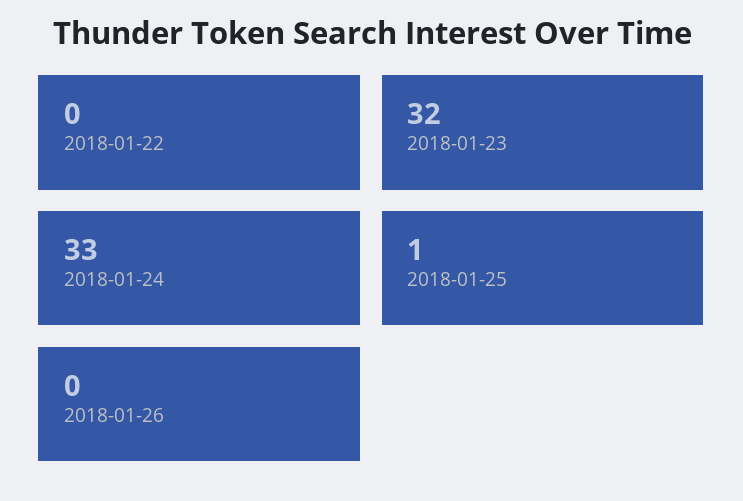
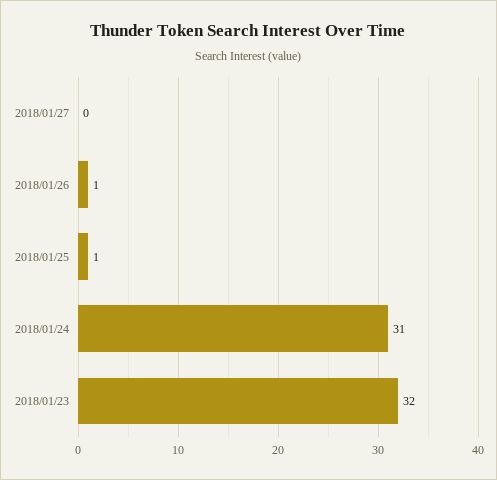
2018-01-22: 0 -> none
2018-01-24: 33 -> 31
2018-01-26: 0 -> 1
2018/01/27: none -> 0

